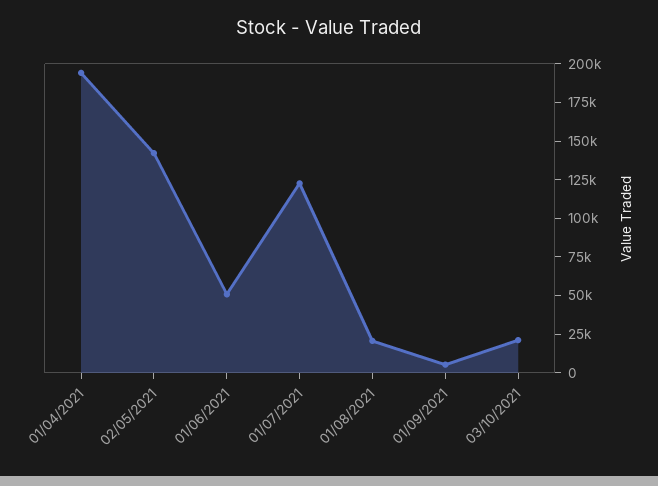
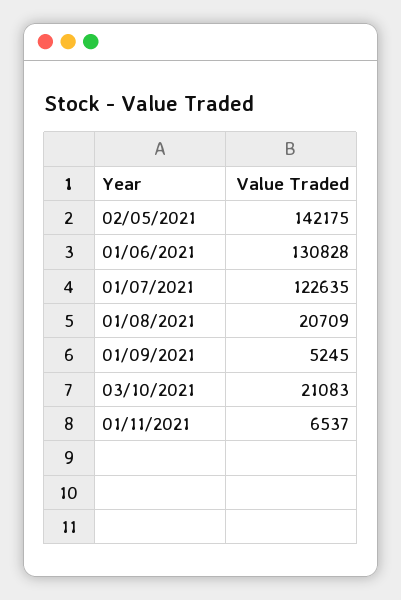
01/04/2021: 200000 -> none
01/06/2021: 50000 -> 130828
01/11/2021: none -> 6537

